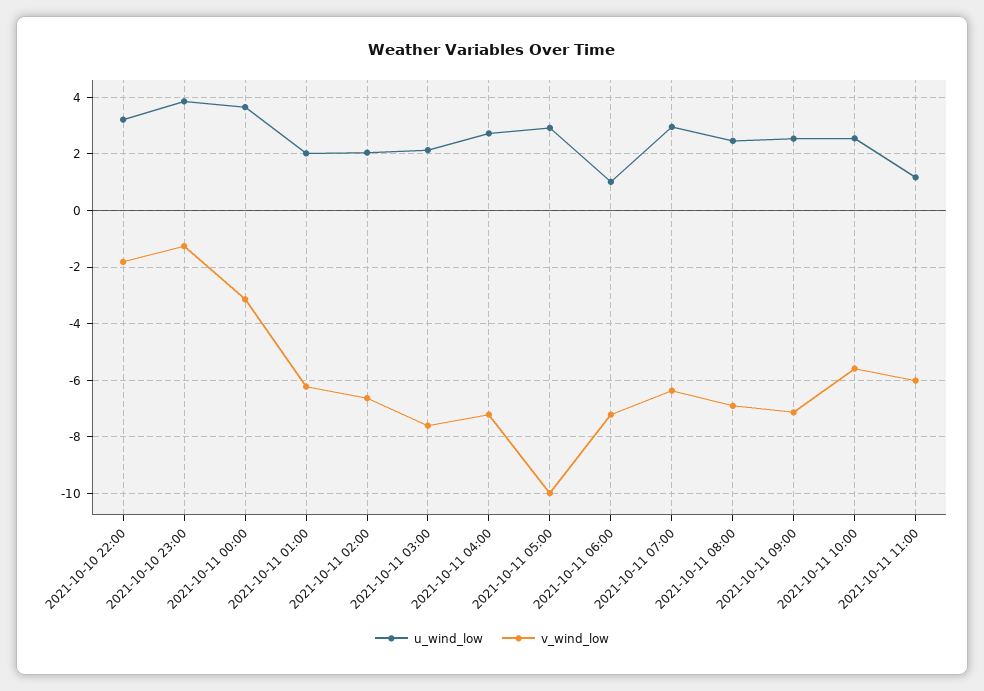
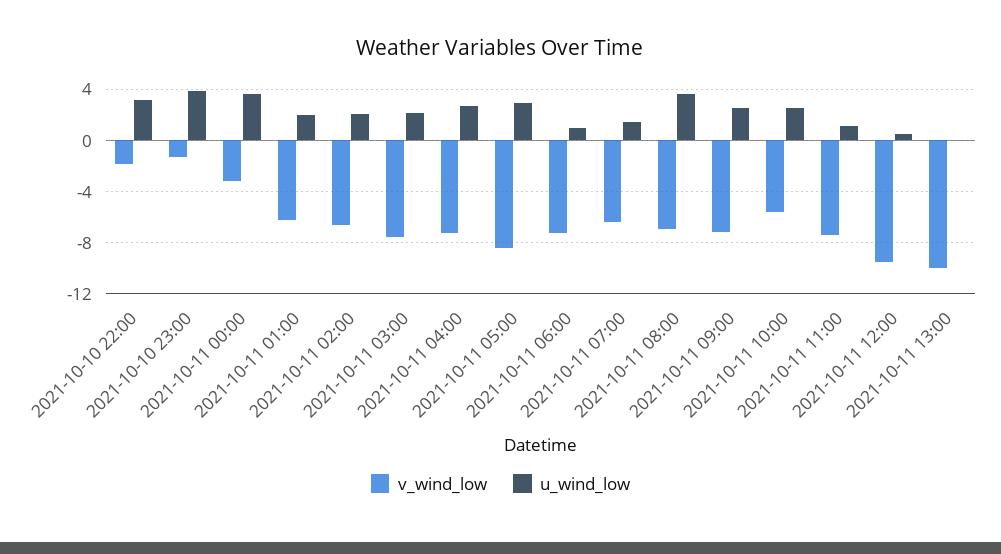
v_wind_low, 2021-10-11 05:00: -10 -> -8.5
u_wind_low, 2021-10-11 07:00: 3 -> 1.5
u_wind_low, 2021-10-11 08:00: 2.5 -> 3.5
v_wind_low, 2021-10-11 11:00: -6 -> -7.5
v_wind_low, 2021-10-11 12:00: none -> -9.5
u_wind_low, 2021-10-11 12:00: none -> 0.5
v_wind_low, 2021-10-11 13:00: none -> -10
u_wind_low, 2021-10-11 13:00: none -> 0

